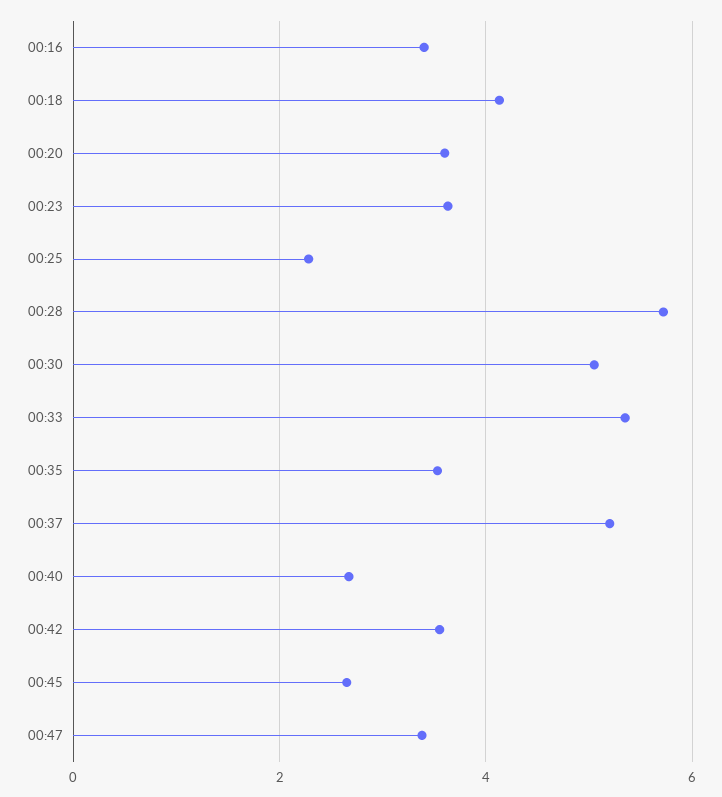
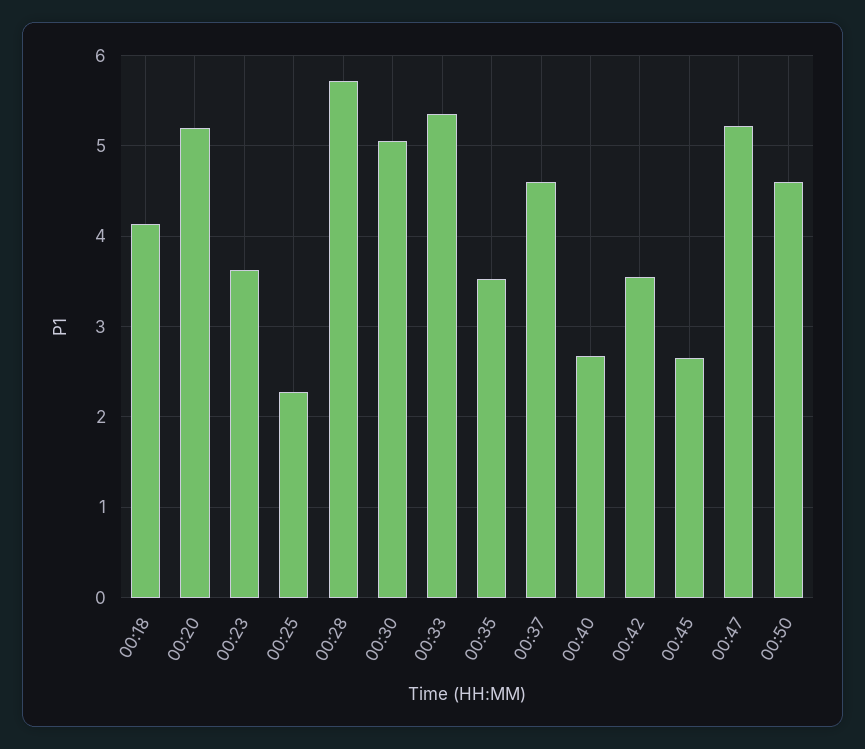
00:16: 3.4 -> none
00:20: 3.6 -> 5.2
00:37: 5.2 -> 4.6
00:47: 3.4 -> 5.2
00:50: none -> 4.6

